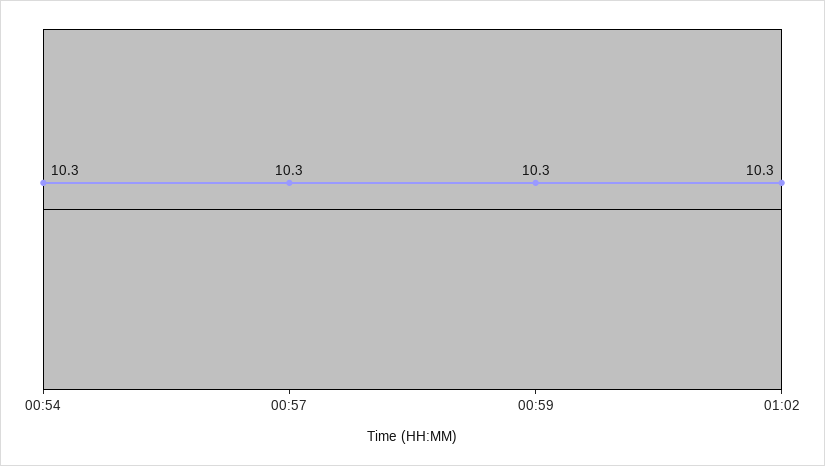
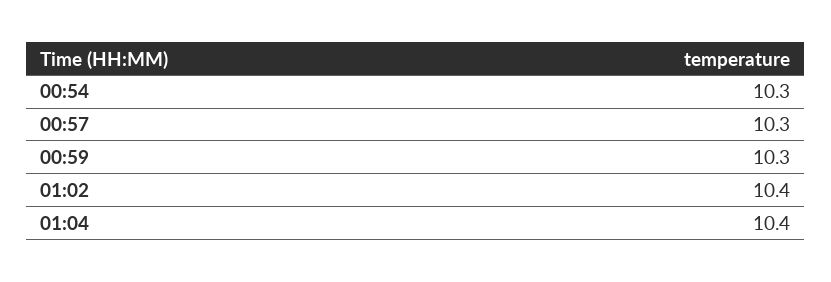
01:02: 10.3 -> 10.4
01:04: none -> 10.4

